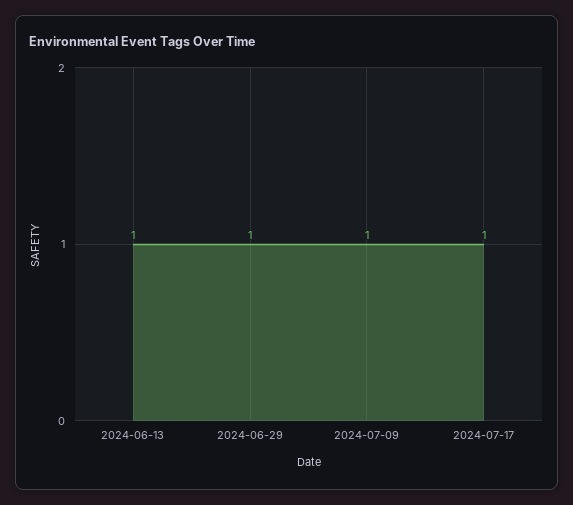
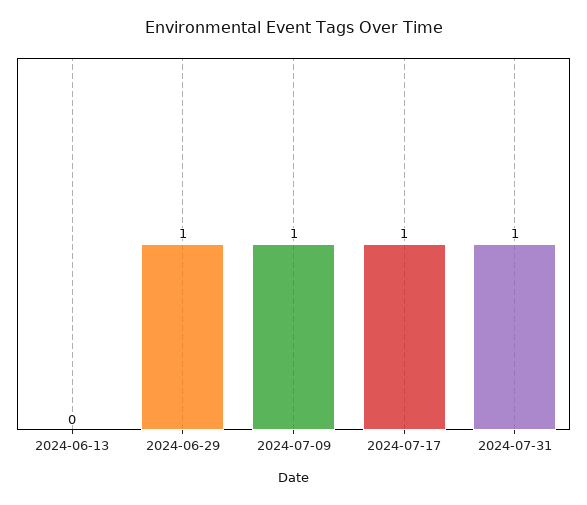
2024-06-13: 1 -> 0
2024-07-31: none -> 1

